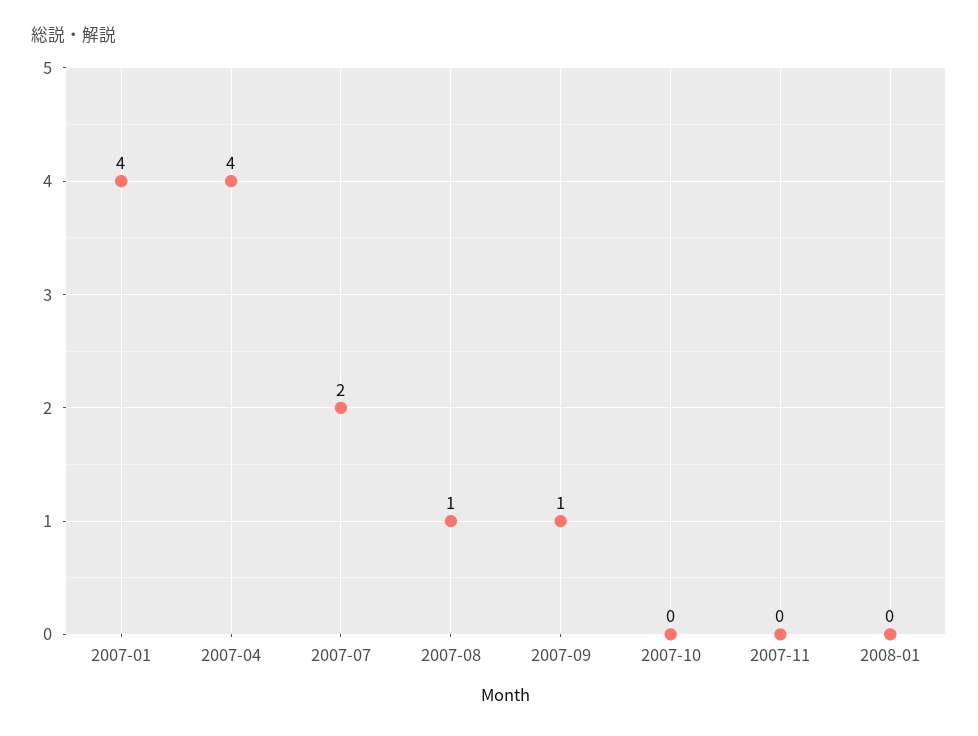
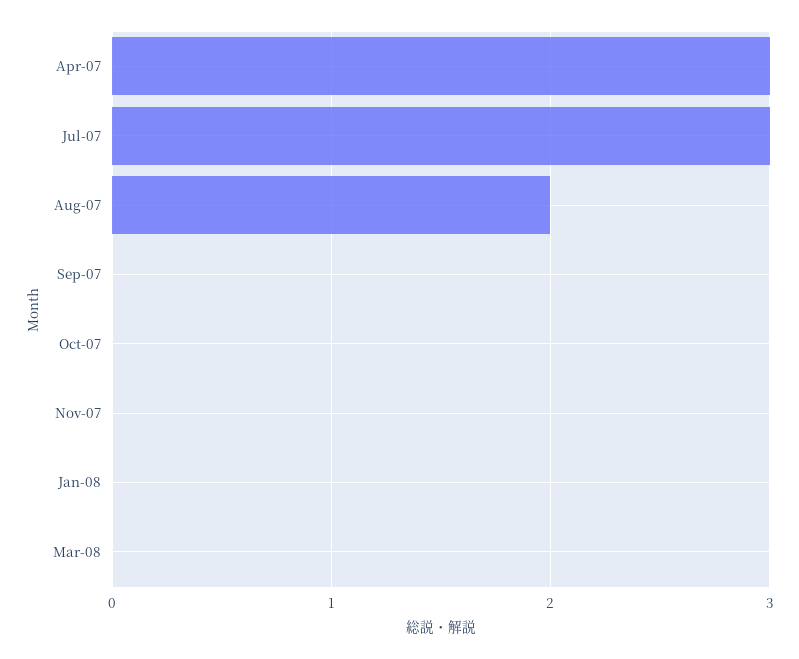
2007-01: 4 -> none
2007-04: 4 -> 3
2007-07: 2 -> 3
2007-08: 1 -> 2
2007-09: 1 -> 0
Mar-08: none -> 0

